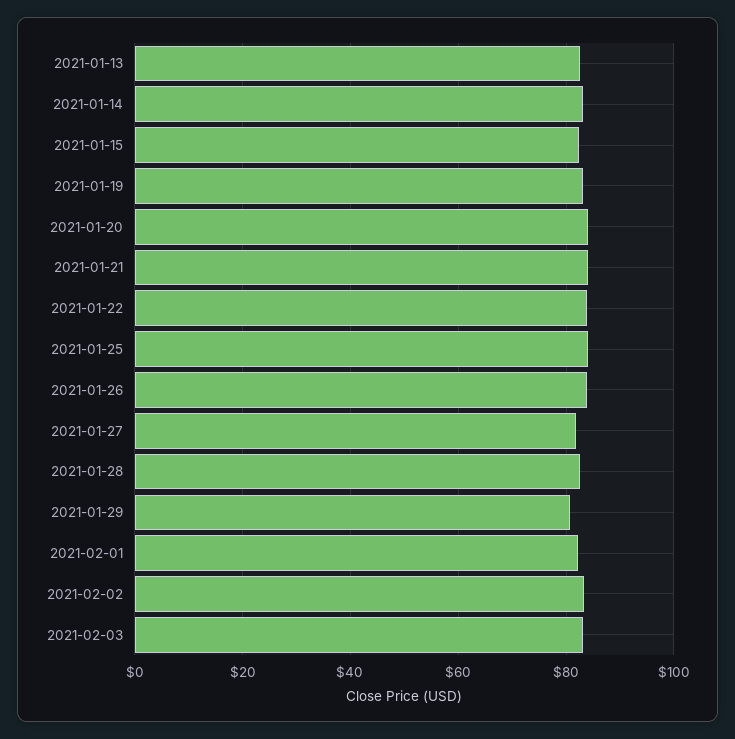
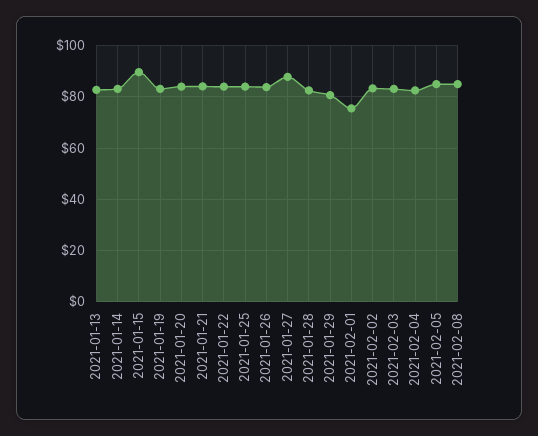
2021-01-15: 82 -> 90
2021-01-27: 82 -> 87.5
2021-02-01: 82 -> 75
2021-02-04: none -> 82.5
2021-02-05: none -> 85
2021-02-08: none -> 85

